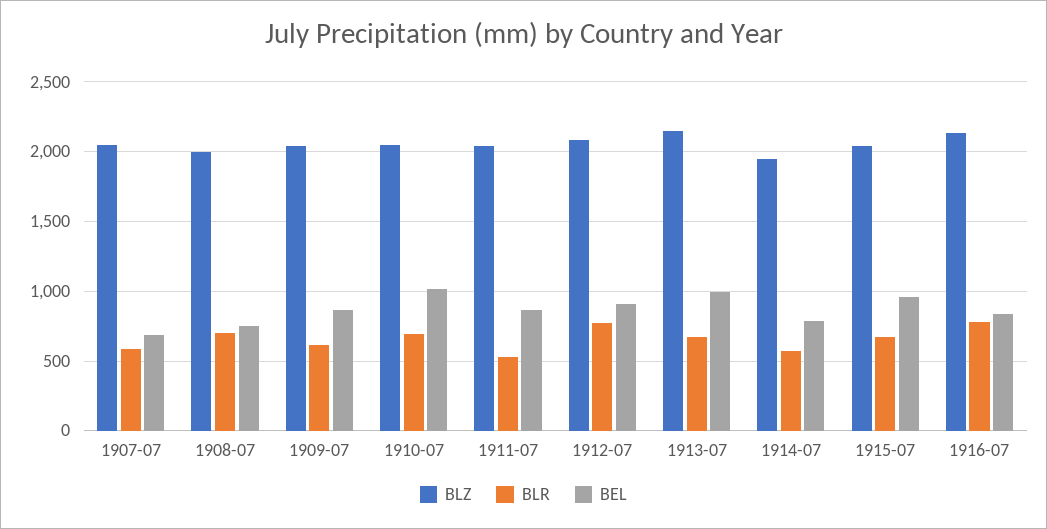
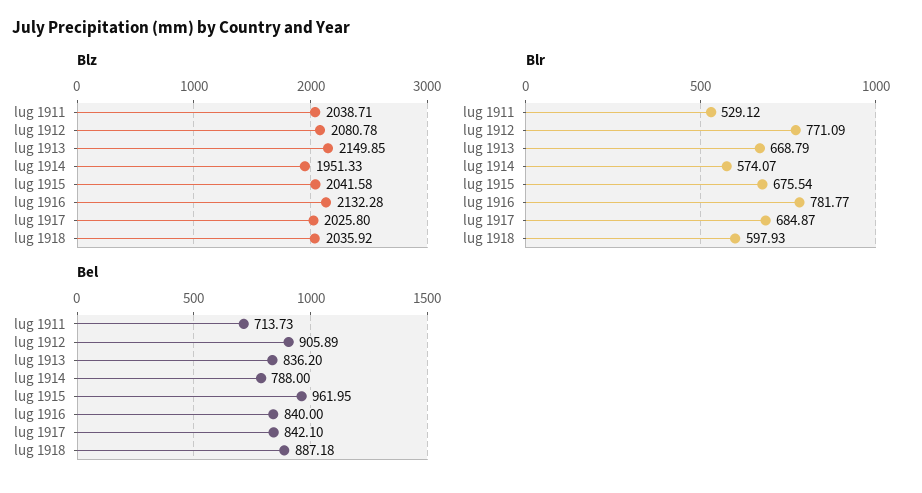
BLZ, 1907-07: 2050 -> none
BLR, 1907-07: 600 -> none
BEL, 1907-07: 700 -> none
BLZ, 1908-07: 2000 -> none
BLR, 1908-07: 700 -> none
BEL, 1908-07: 750 -> none
BLZ, 1909-07: 2050 -> none
BLR, 1909-07: 600 -> none
BEL, 1909-07: 850 -> none
BLZ, 1910-07: 2050 -> none
BLR, 1910-07: 700 -> none
BEL, 1910-07: 1000 -> none
BEL, 1911-07: 850 -> 713.73
BEL, 1913-07: 1000 -> 836.2
BLZ, lug 1917: none -> 2025.8
BLZ, lug 1918: none -> 2035.92
BLR, lug 1917: none -> 684.87
BLR, lug 1918: none -> 597.93
BEL, lug 1917: none -> 842.1
BEL, lug 1918: none -> 887.18

